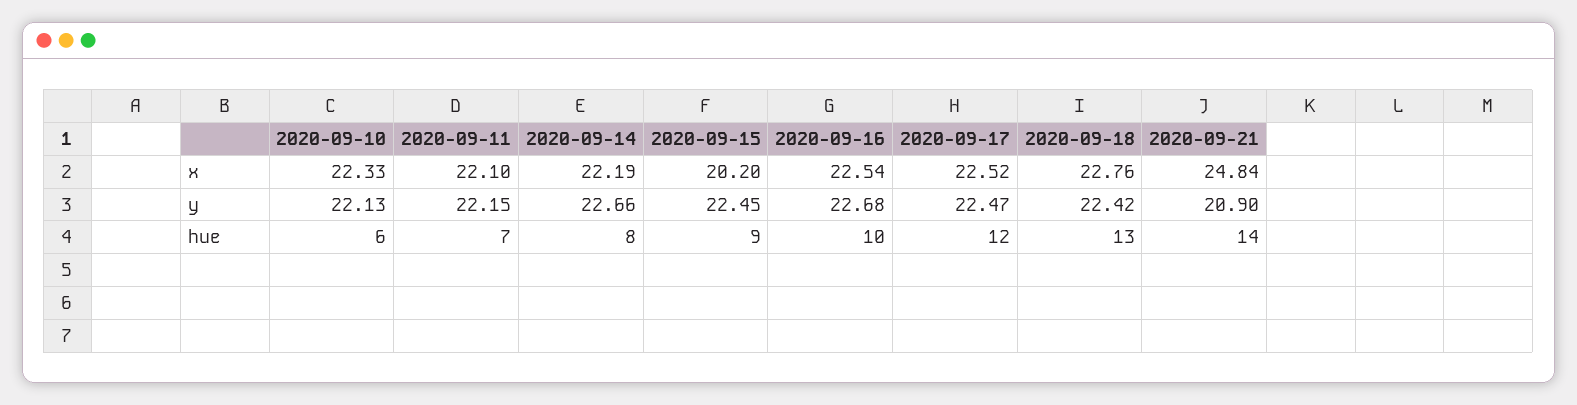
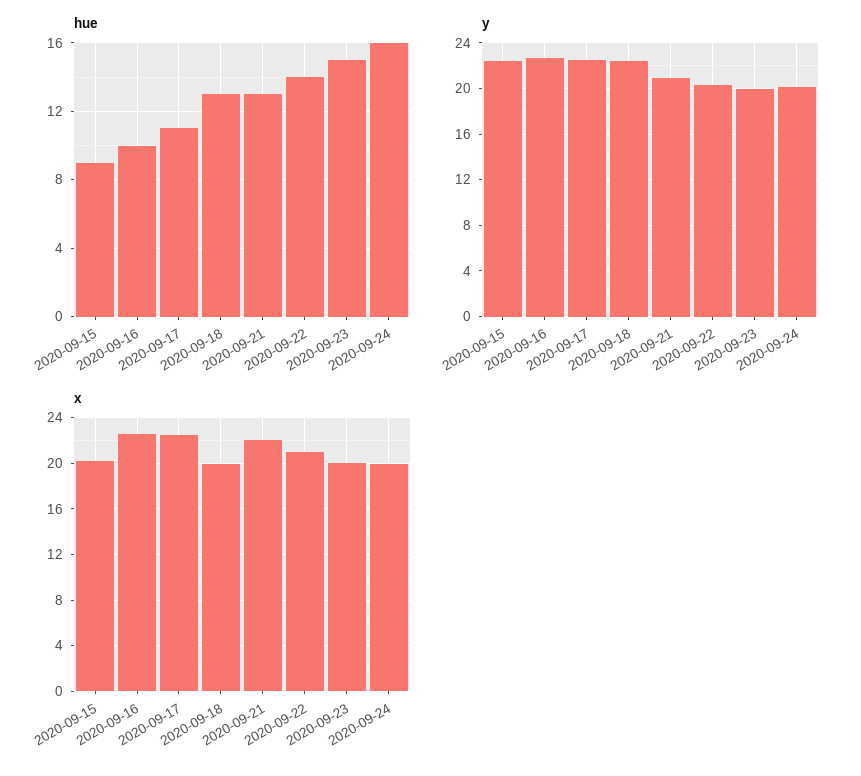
x, 2020-09-10: 22.33 -> none
x, 2020-09-11: 22.1 -> none
x, 2020-09-14: 22.19 -> none
x, 2020-09-18: 22.76 -> 20
x, 2020-09-21: 24.84 -> 22
y, 2020-09-10: 22.13 -> none
y, 2020-09-11: 22.15 -> none
y, 2020-09-14: 22.66 -> none
hue, 2020-09-10: 6 -> none
hue, 2020-09-11: 7 -> none
hue, 2020-09-14: 8 -> none
hue, 2020-09-17: 12 -> 11
hue, 2020-09-21: 14 -> 13
hue, 2020-09-22: none -> 14
hue, 2020-09-23: none -> 15
hue, 2020-09-24: none -> 16
y, 2020-09-22: none -> 20
y, 2020-09-23: none -> 20
y, 2020-09-24: none -> 20
x, 2020-09-22: none -> 21
x, 2020-09-23: none -> 20
x, 2020-09-24: none -> 20

